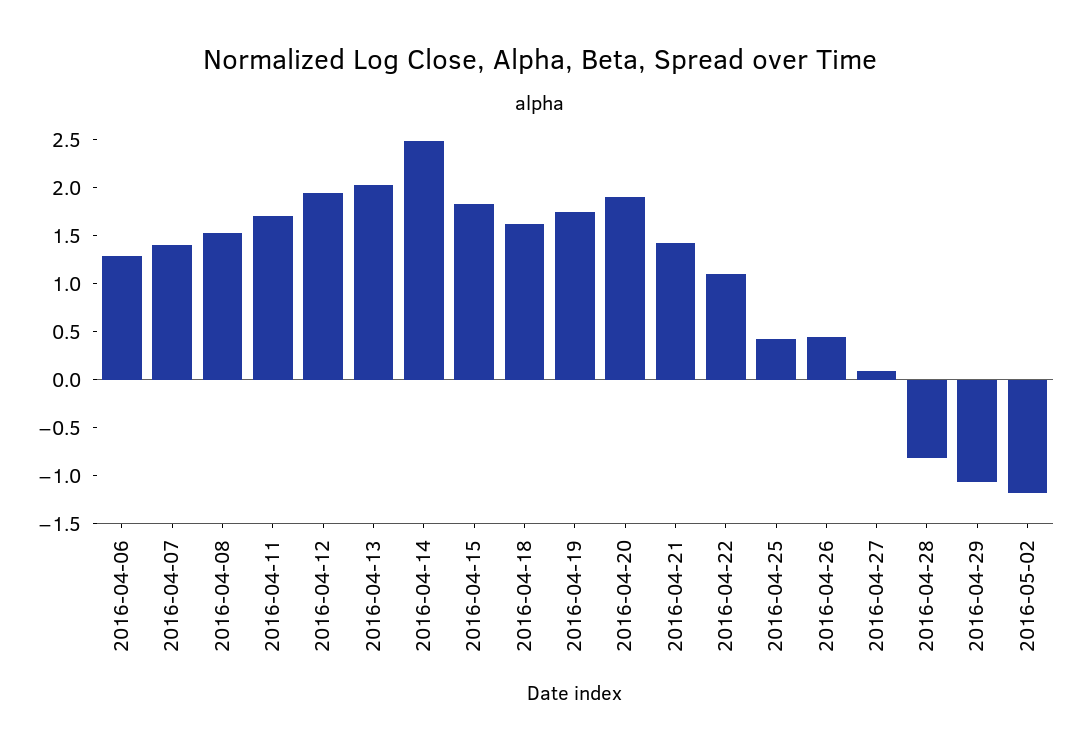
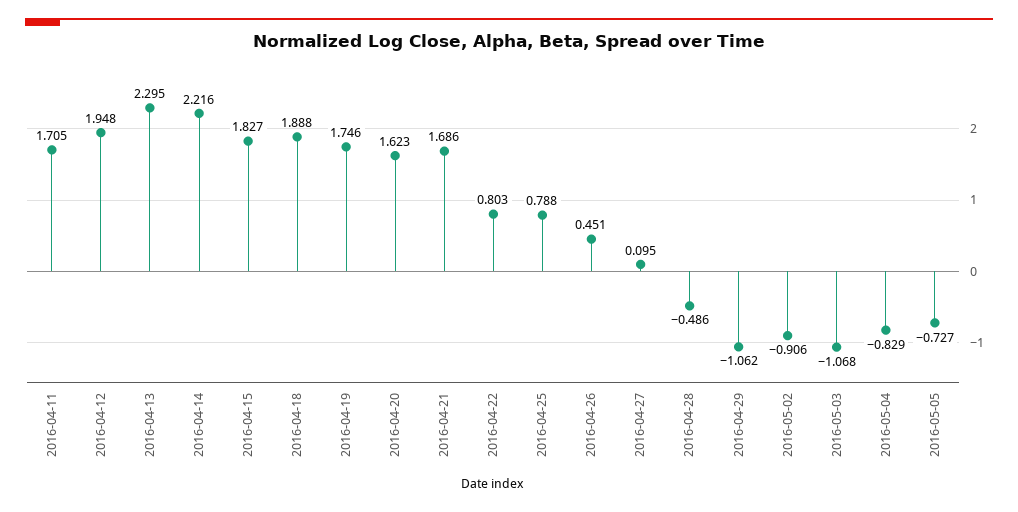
2016-04-06: 1.3 -> none
2016-04-07: 1.4 -> none
2016-04-08: 1.5 -> none
2016-04-13: 2 -> 2.295
2016-04-14: 2.5 -> 2.216
2016-04-18: 1.6 -> 1.888
2016-04-20: 1.9 -> 1.623
2016-04-21: 1.4 -> 1.686
2016-04-22: 1.1 -> 0.803
2016-04-25: 0.4 -> 0.788
2016-04-28: -0.8 -> -0.486
2016-05-02: -1.2 -> -0.906
2016-05-03: none -> -1.068
2016-05-04: none -> -0.829
2016-05-05: none -> -0.727

